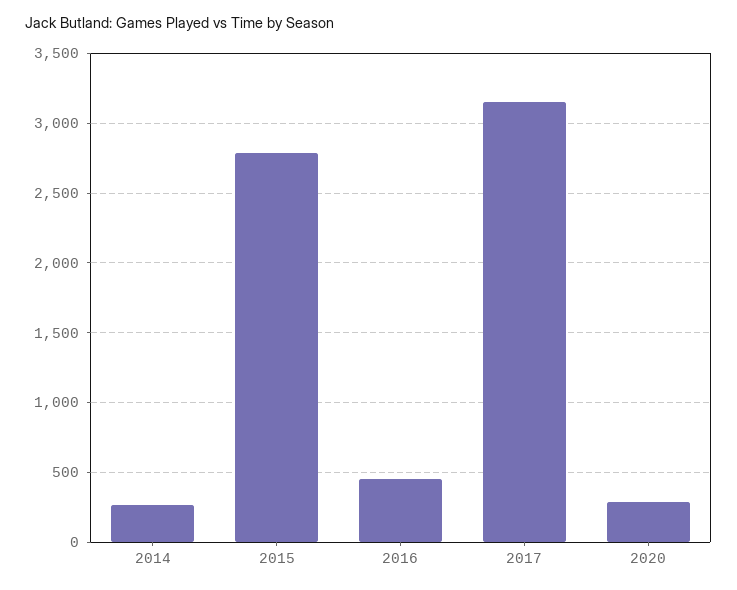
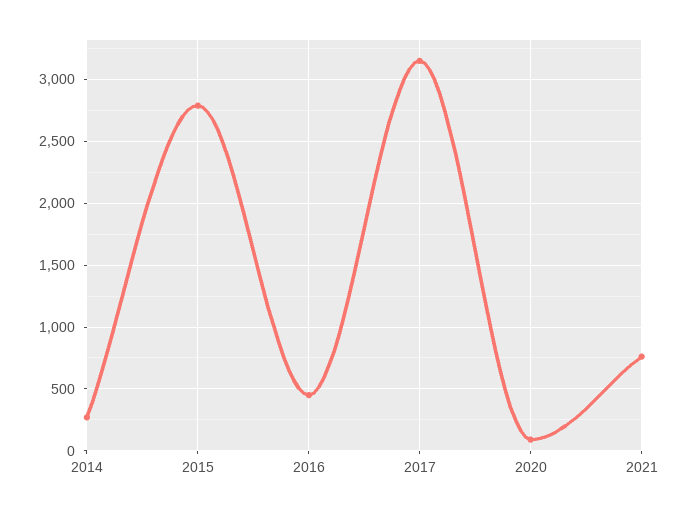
2020: 300 -> 100
2021: none -> 750

